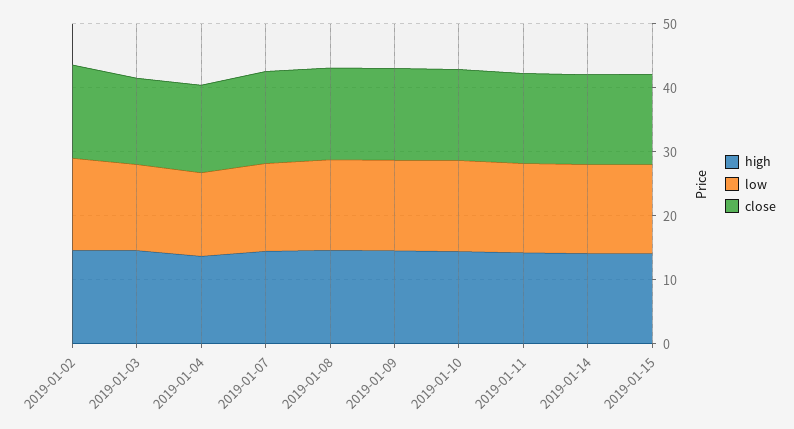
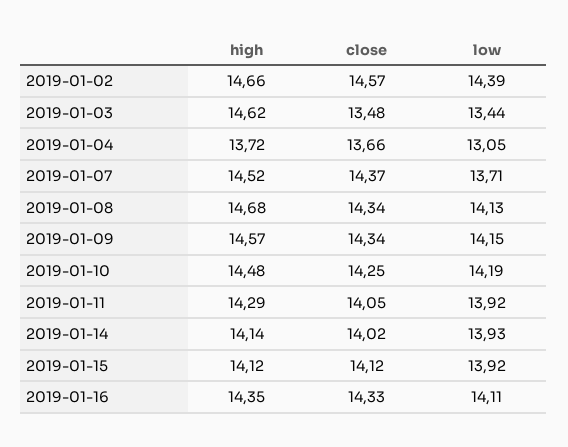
high, 2019-01-16: none -> 14.35
close, 2019-01-16: none -> 14.33
low, 2019-01-16: none -> 14.11

